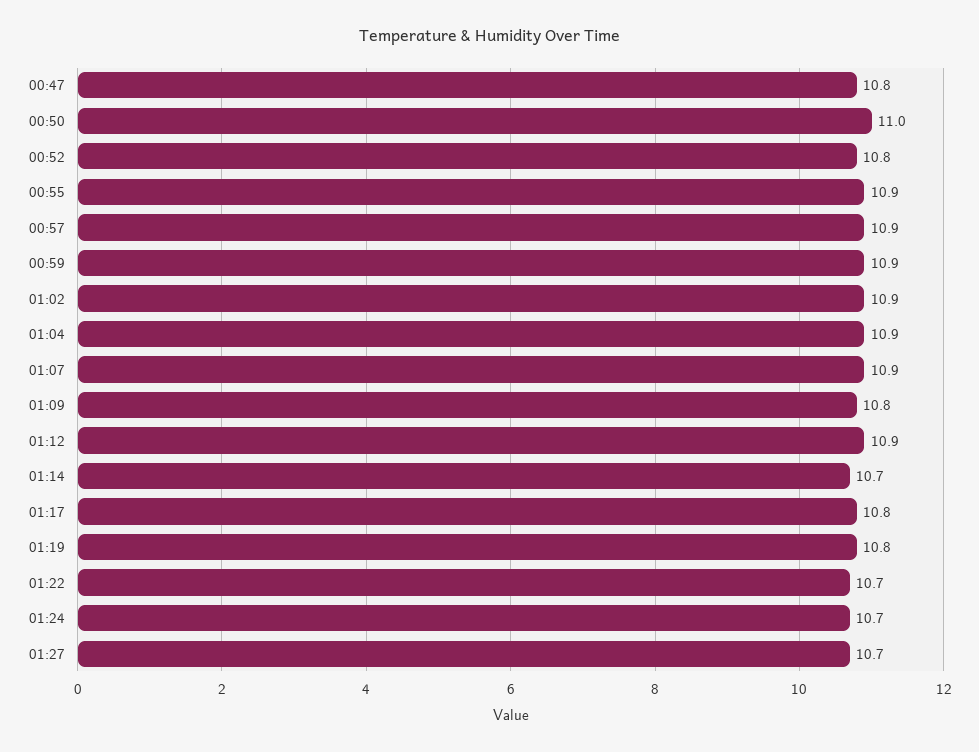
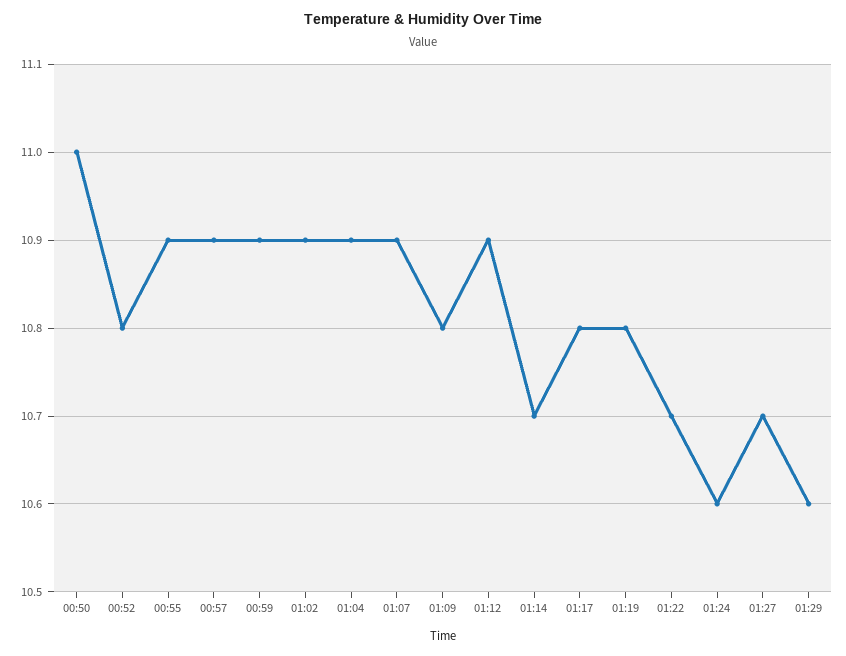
00:47: 10.8 -> none
01:24: 10.7 -> 10.6
01:29: none -> 10.6

